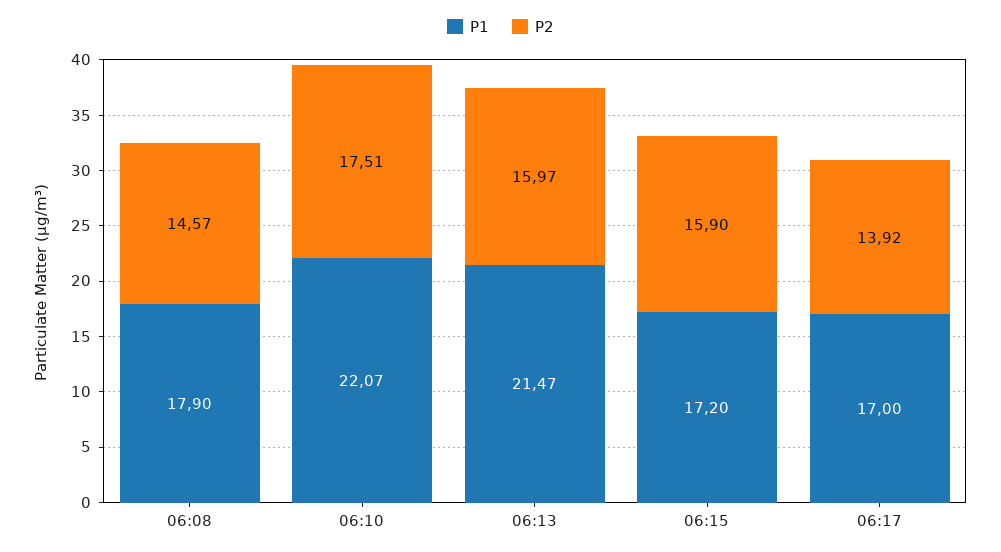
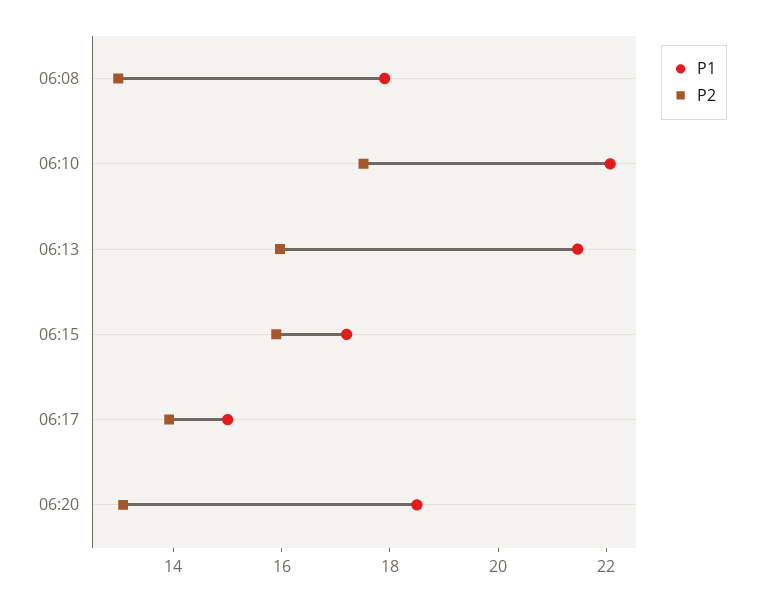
P2, 06:08: 14.57 -> 13
P1, 06:17: 17 -> 15
P1, 06:20: none -> 18.5
P2, 06:20: none -> 13

